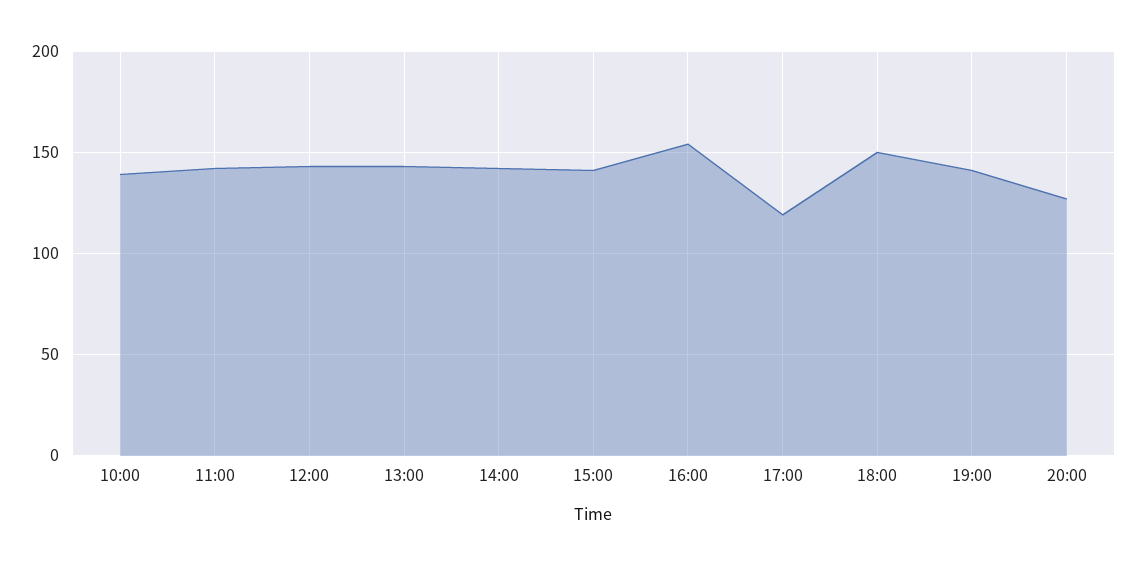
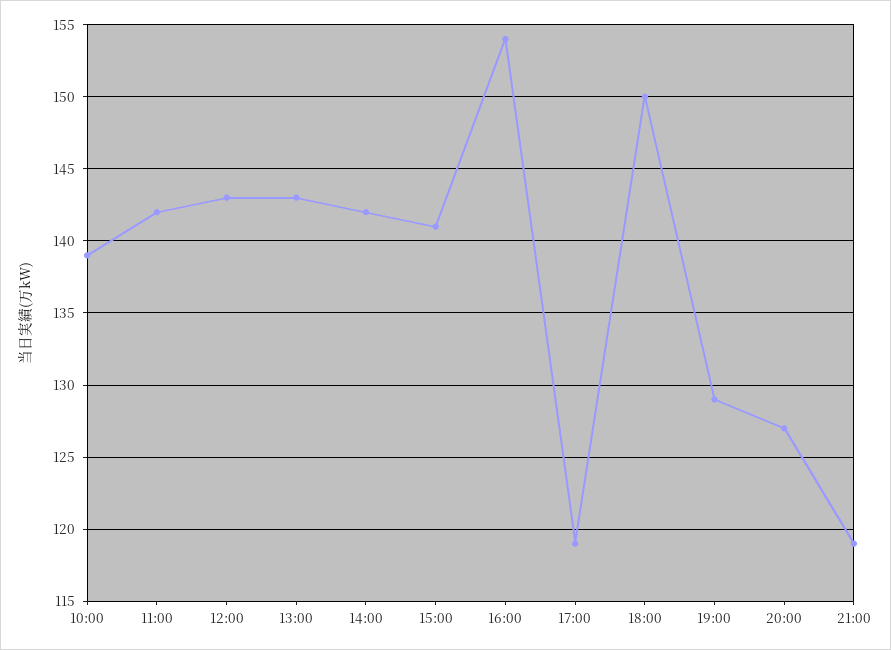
19:00: 140 -> 129
21:00: none -> 119

